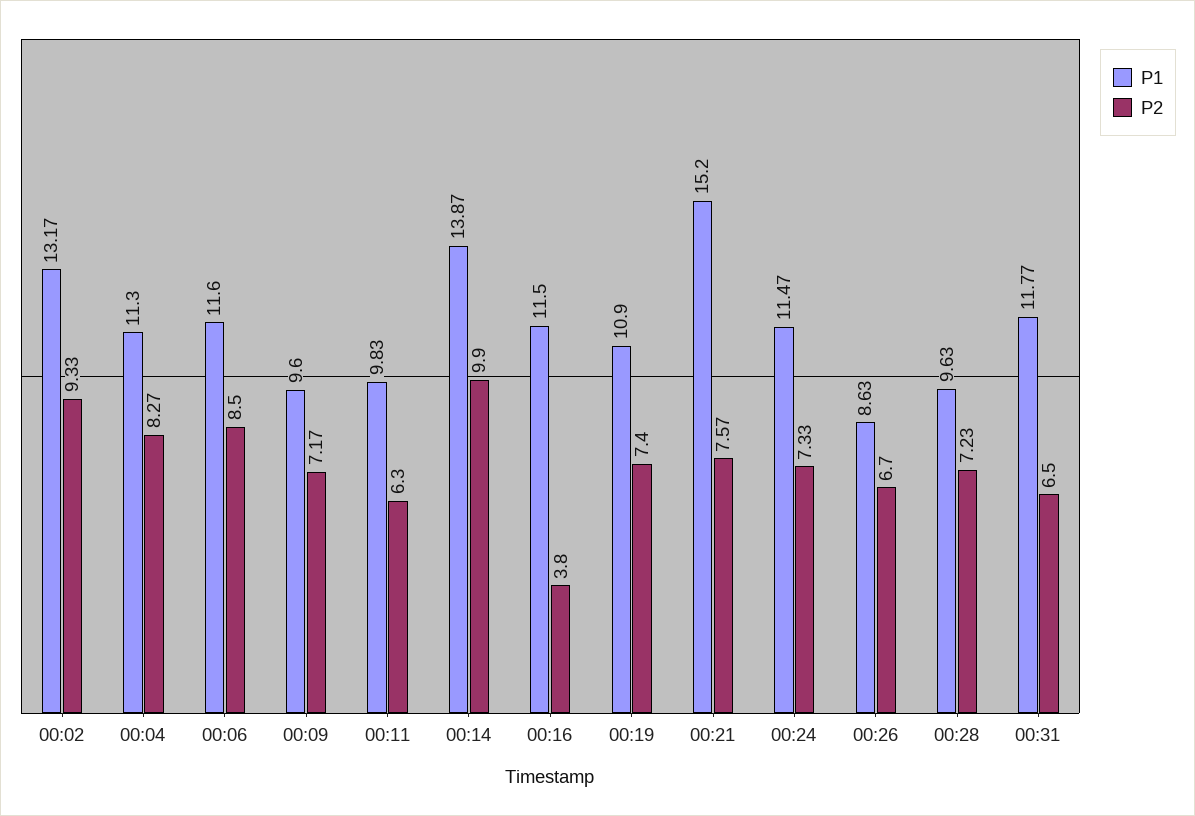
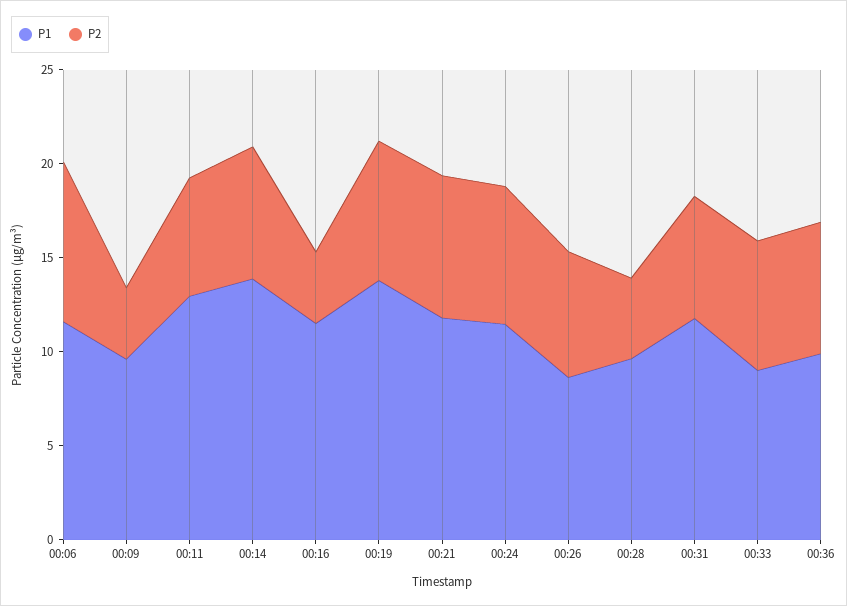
P1, 00:02: 13.17 -> none
P2, 00:02: 9.33 -> none
P1, 00:04: 11.3 -> none
P2, 00:04: 8.27 -> none
P2, 00:09: 7.17 -> 4
P1, 00:11: 9.83 -> 13
P2, 00:14: 9.9 -> 7
P1, 00:19: 10.9 -> 14
P1, 00:21: 15.2 -> 12
P2, 00:28: 7.23 -> 4
P1, 00:33: none -> 9
P2, 00:33: none -> 7
P1, 00:36: none -> 10
P2, 00:36: none -> 7

